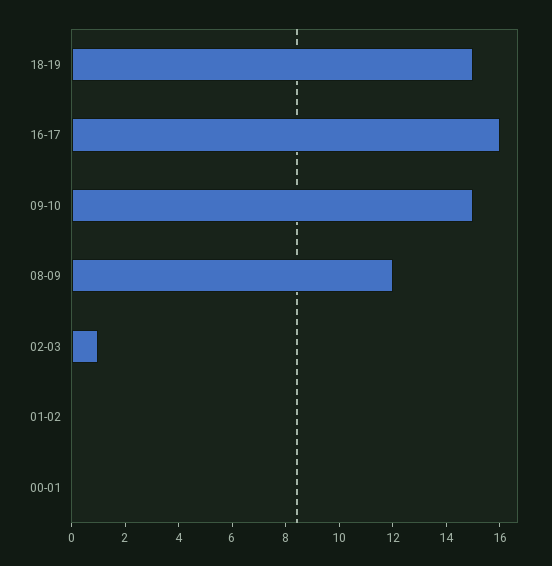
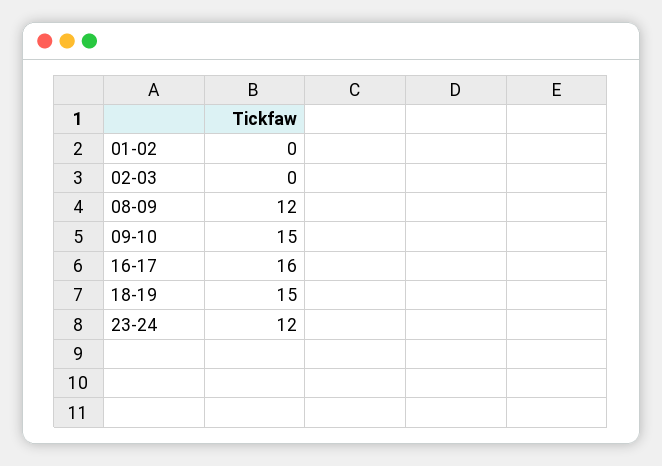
02-03: 1 -> 0
00-01: 0 -> none
23-24: none -> 12

